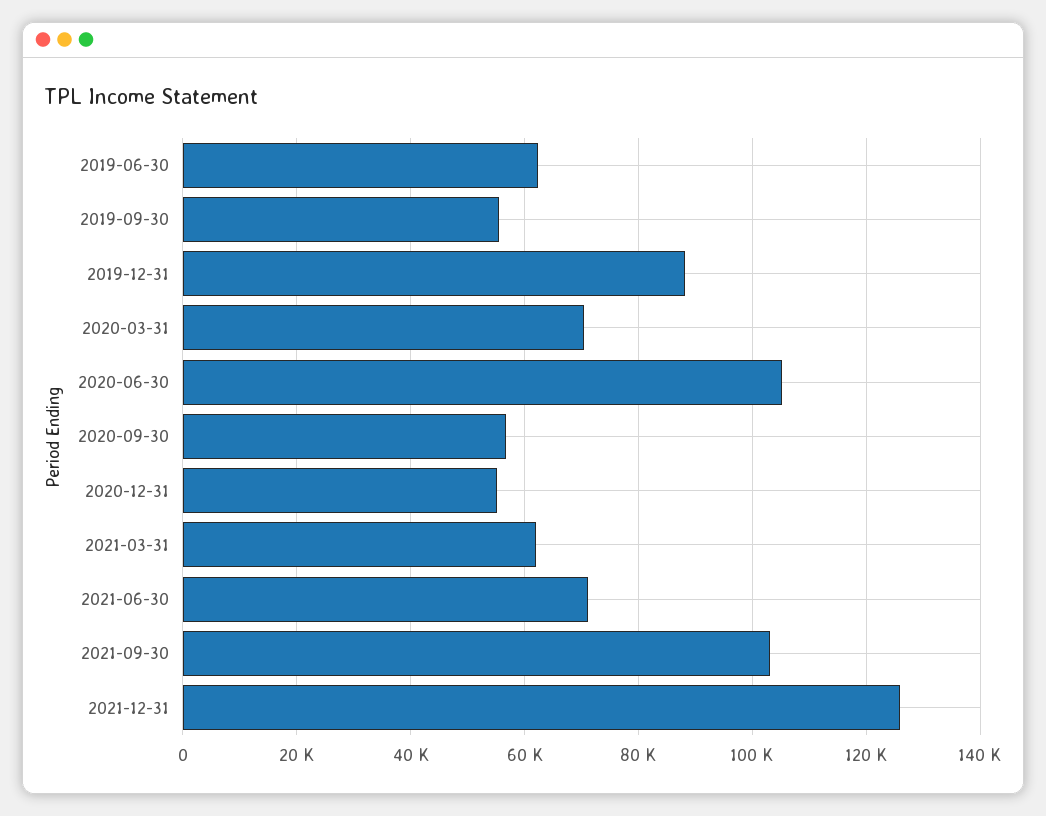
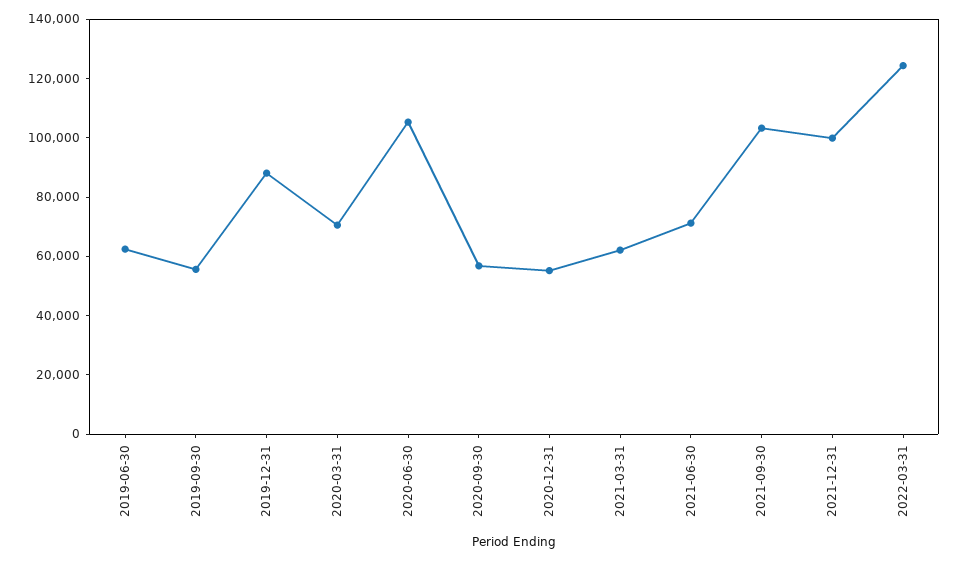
2021-12-31: 126000 -> 100000
2022-03-31: none -> 125000

